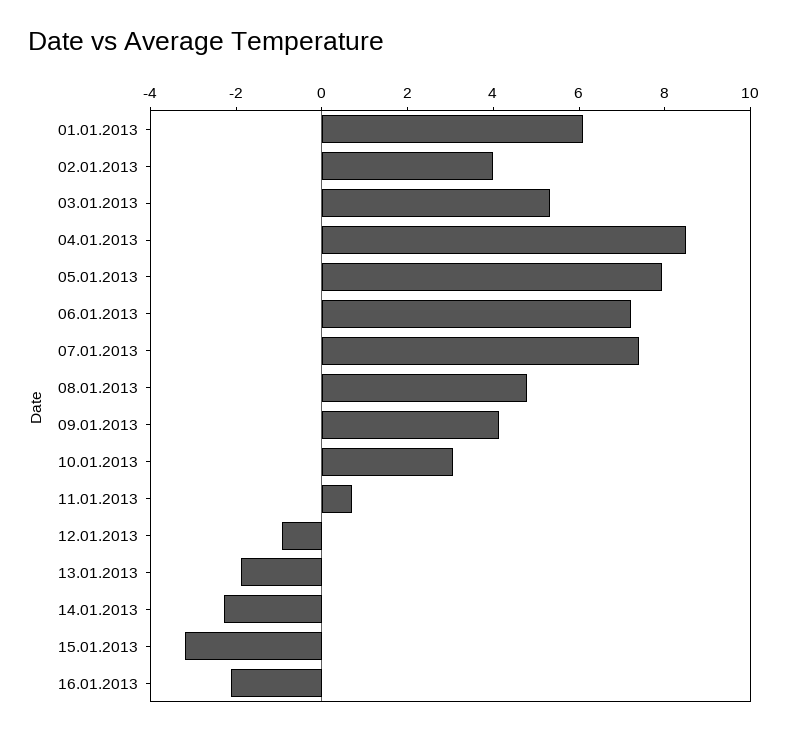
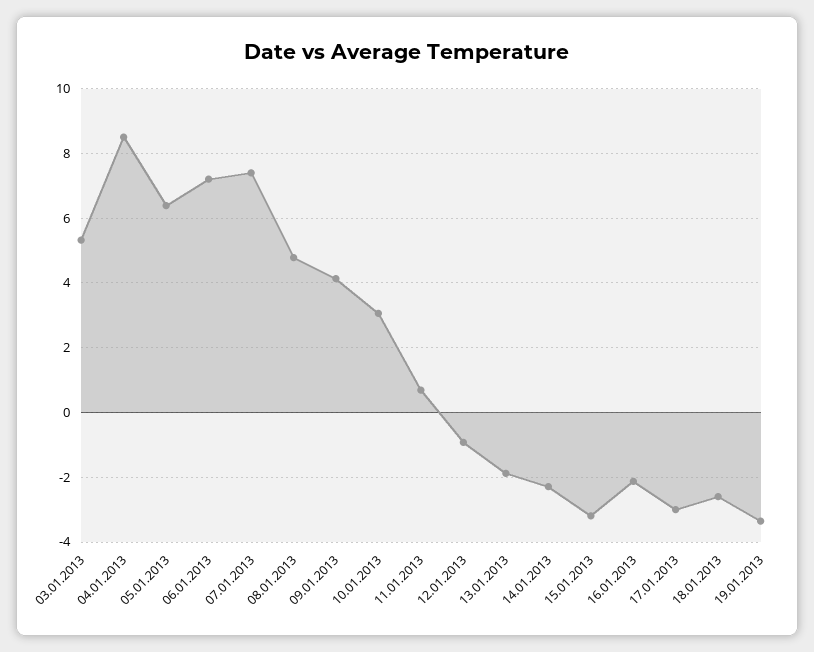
01.01.2013: 6 -> none
02.01.2013: 4 -> none
05.01.2013: 8 -> 6.4
17.01.2013: none -> -3
18.01.2013: none -> -2.6
19.01.2013: none -> -3.4

